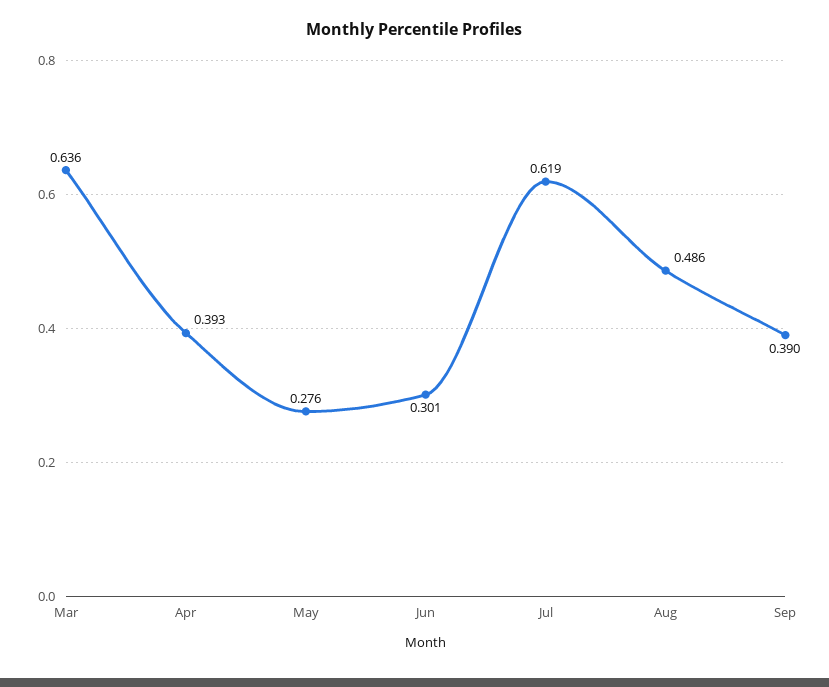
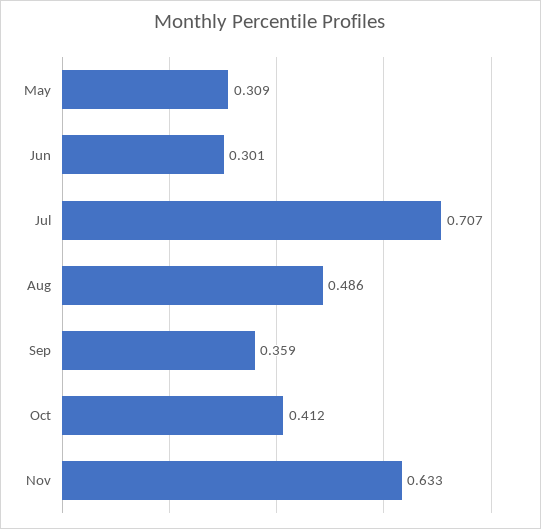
Mar: 0.636 -> none
Apr: 0.393 -> none
May: 0.276 -> 0.309
Jul: 0.619 -> 0.707
Sep: 0.39 -> 0.359
Oct: none -> 0.412
Nov: none -> 0.633

